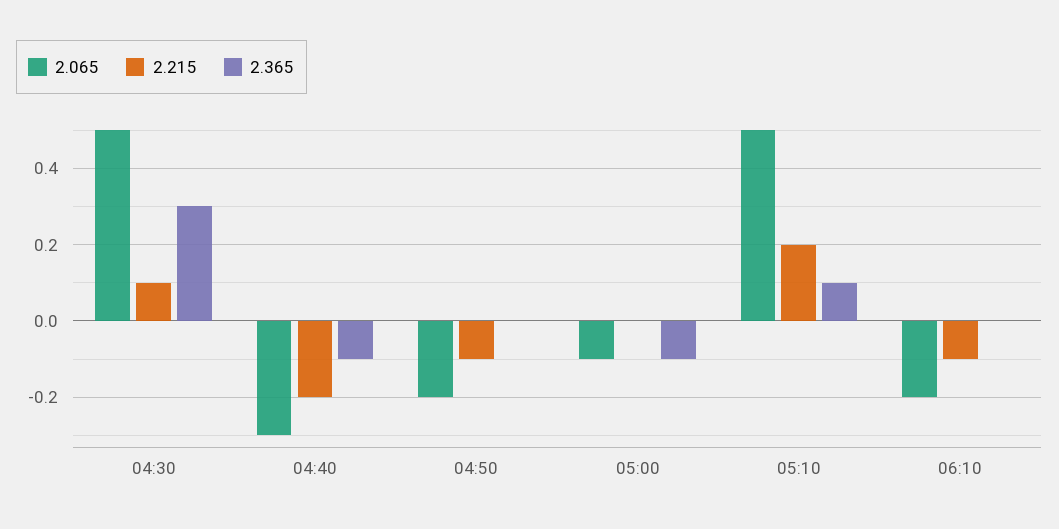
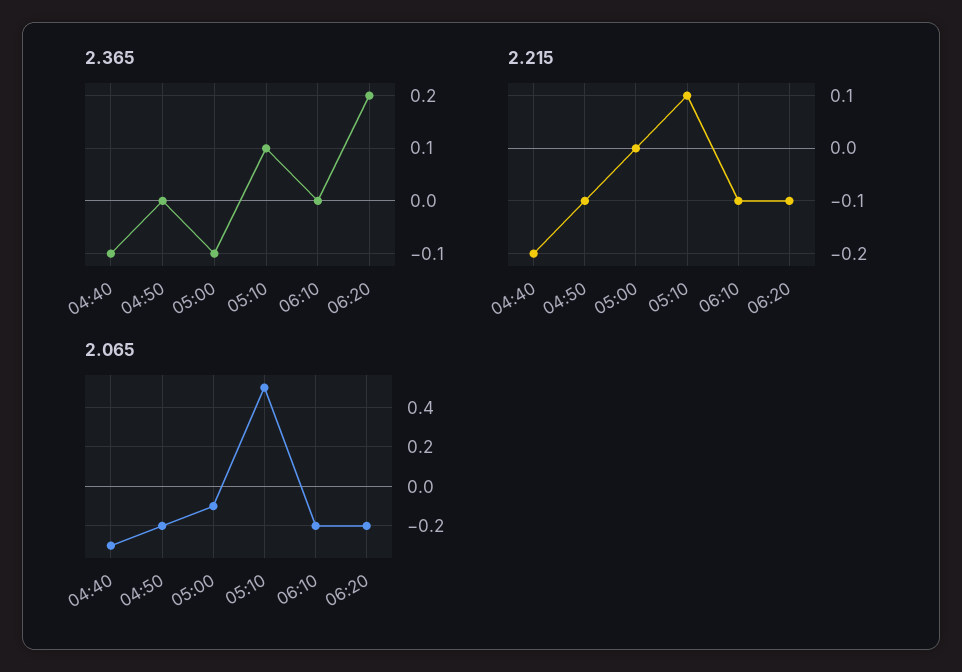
2.065, 04:30: 0.5 -> none
2.215, 04:30: 0.1 -> none
2.365, 04:30: 0.3 -> none
2.215, 05:10: 0.2 -> 0.1
2.365, 06:20: none -> 0.2
2.215, 06:20: none -> -0.1
2.065, 06:20: none -> -0.2

